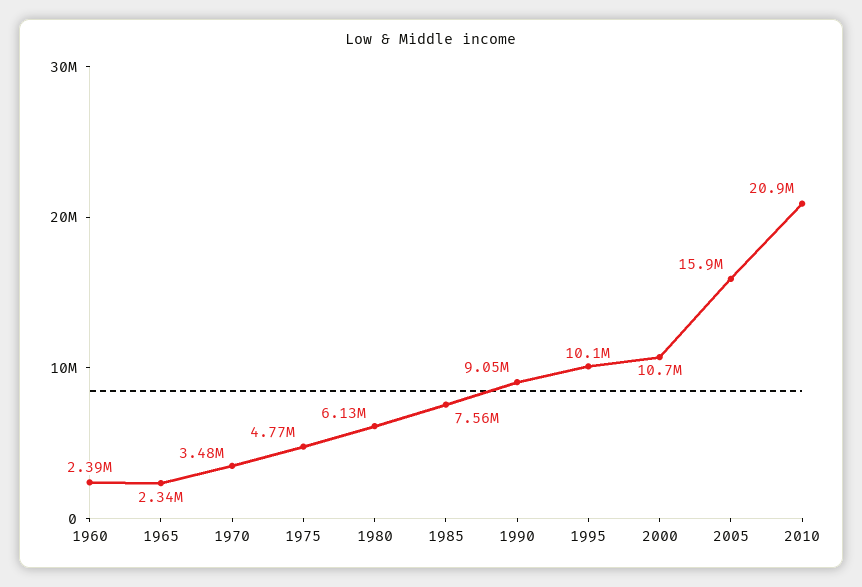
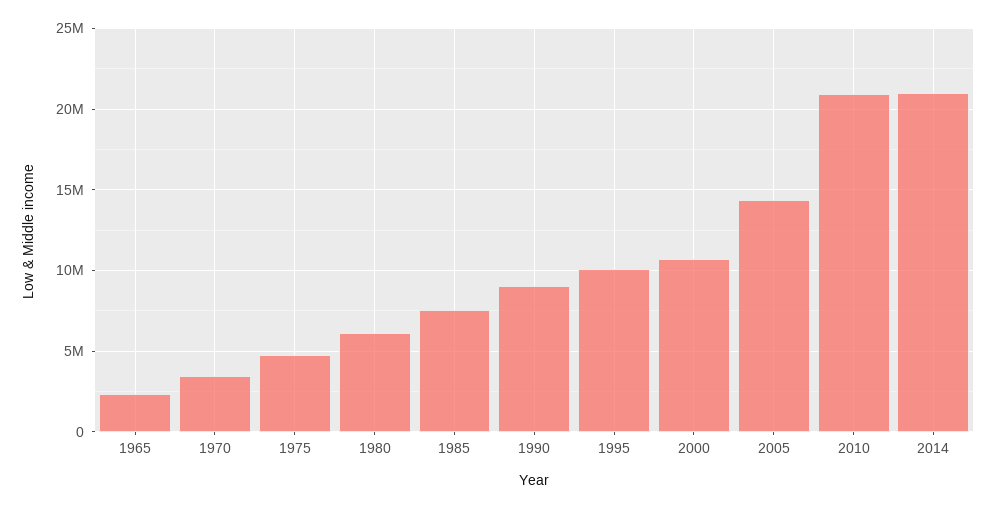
1960: 2390000 -> none
2005: 15900000 -> 14500000
2014: none -> 21000000

